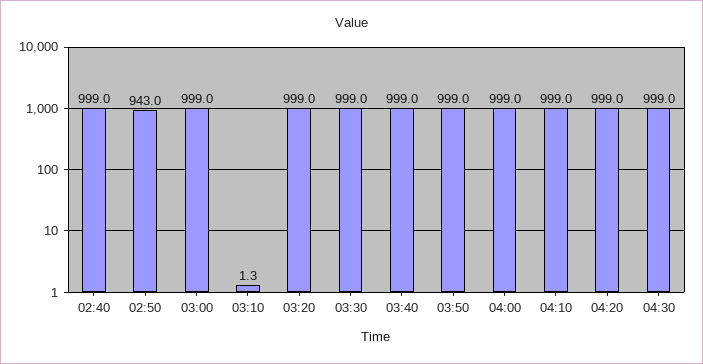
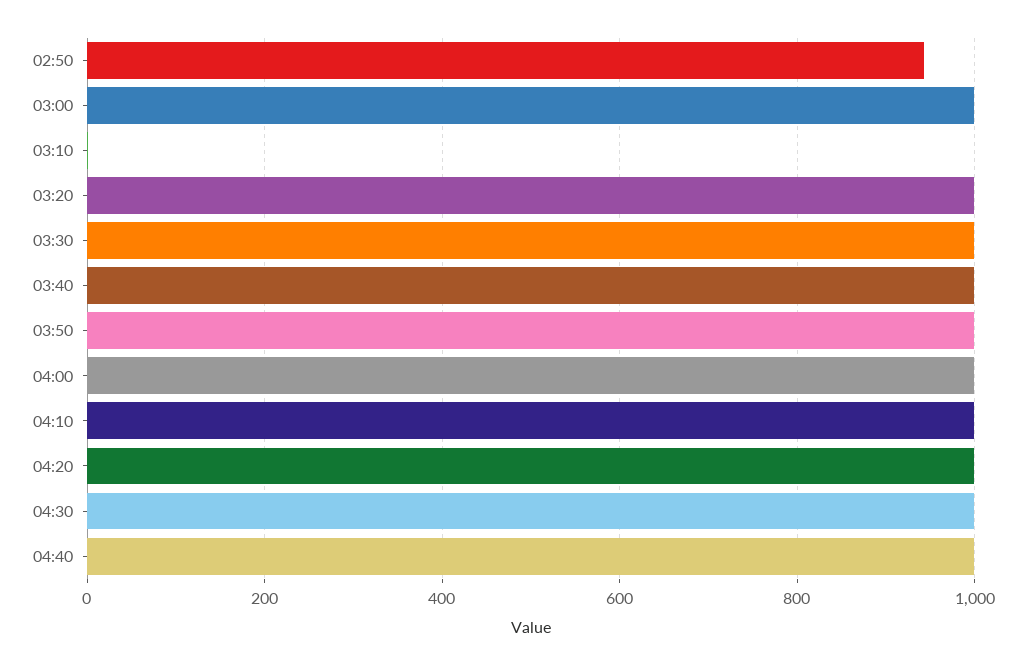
02:40: 999 -> none
04:40: none -> 1000

